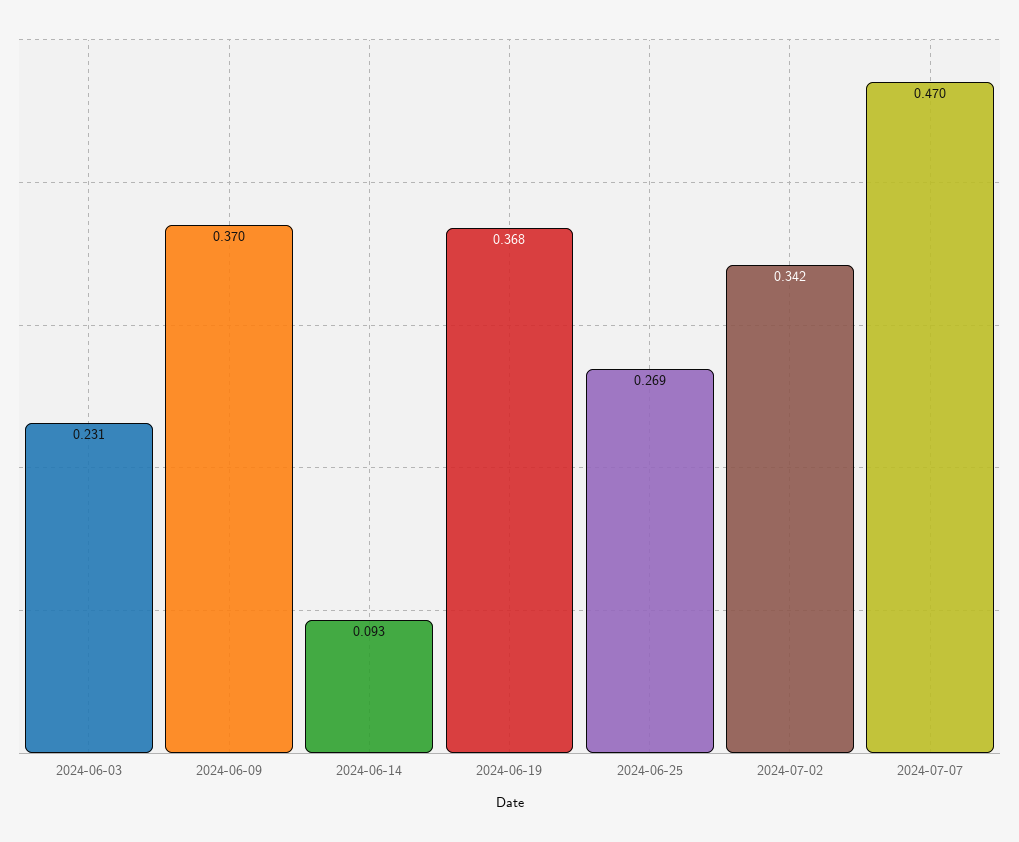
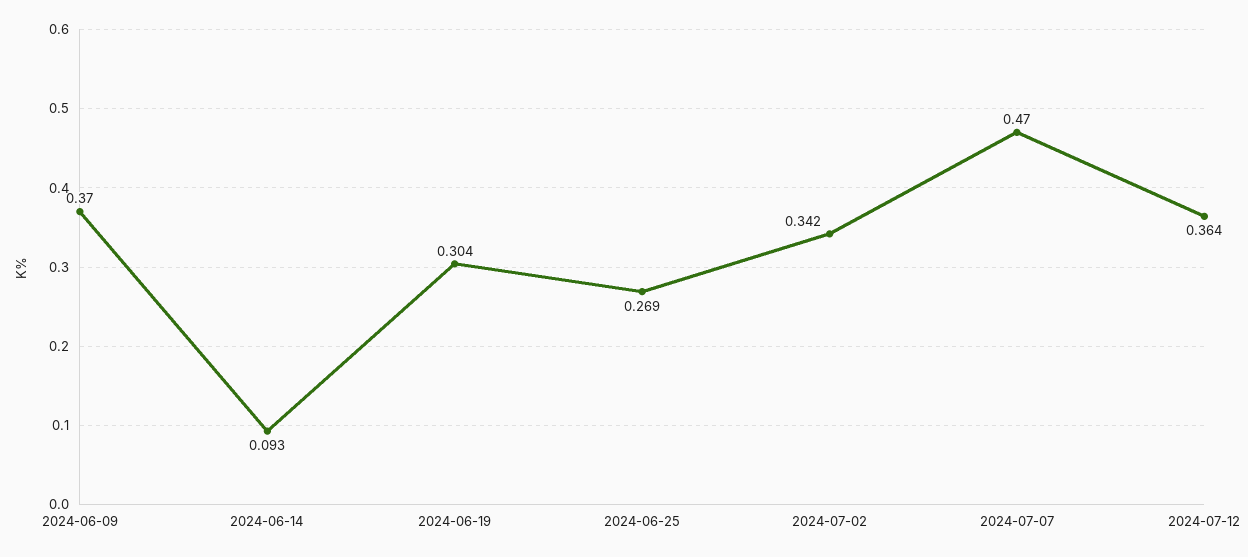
2024-06-03: 0.231 -> none
2024-06-19: 0.368 -> 0.304
2024-07-12: none -> 0.364

